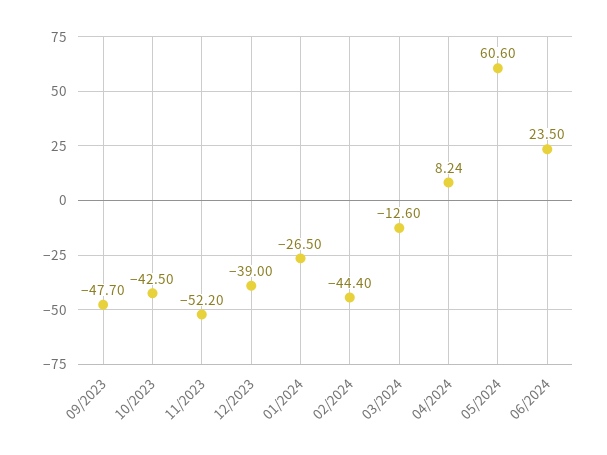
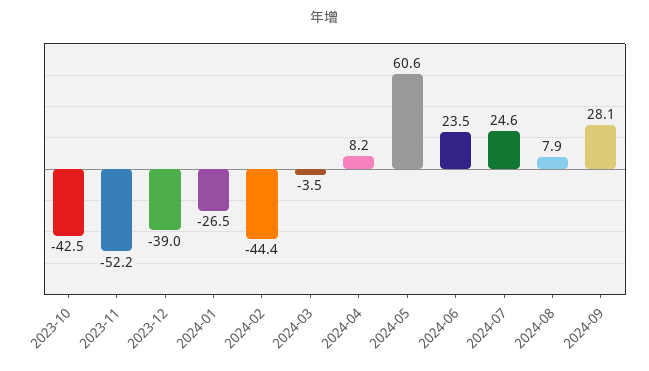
09/2023: -47.7 -> none
03/2024: -12.6 -> -3.5
2024-07: none -> 24.6
2024-08: none -> 7.9
2024-09: none -> 28.1

